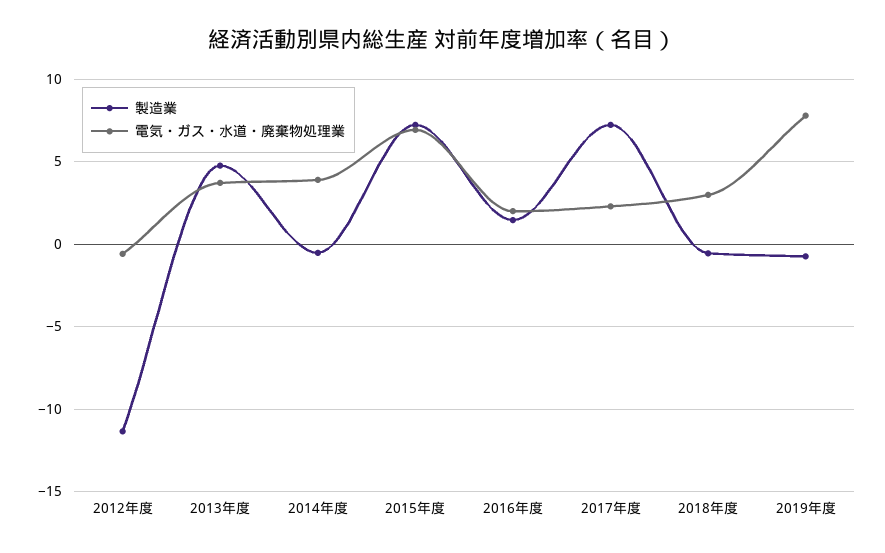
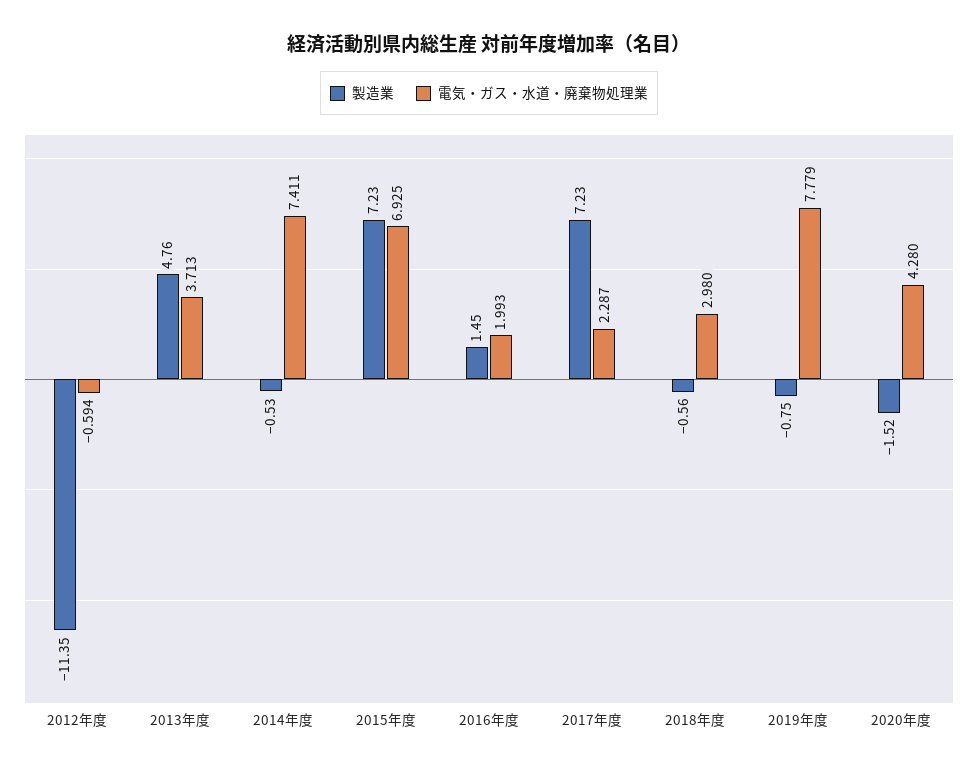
電気・ガス・水道・廃棄物処理業, 2014年度: 4 -> 7.411
製造業, 2020年度: none -> -1.52
電気・ガス・水道・廃棄物処理業, 2020年度: none -> 4.28

